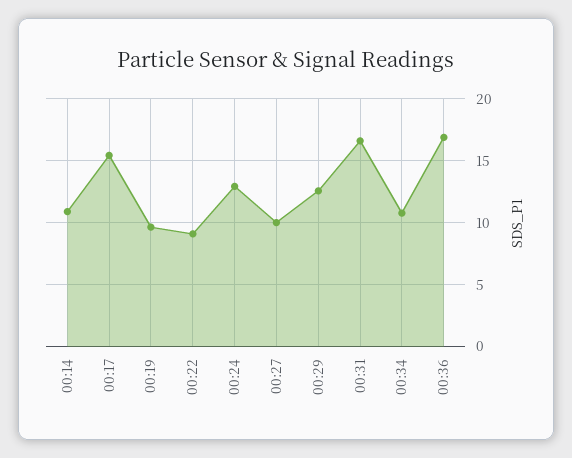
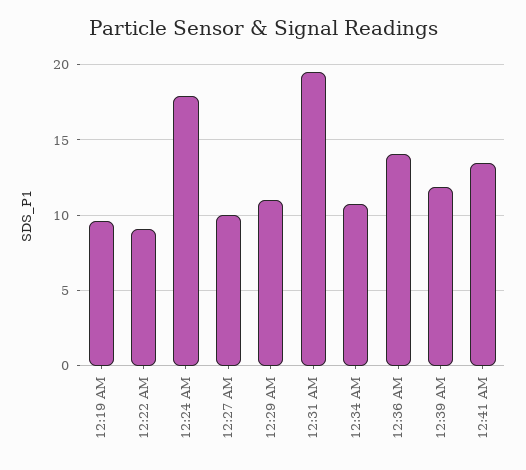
00:14: 11 -> none
00:17: 15.5 -> none
00:24: 13 -> 18
00:29: 12.5 -> 11
00:31: 16.5 -> 19.5
00:36: 17 -> 14
12:39 AM: none -> 12
12:41 AM: none -> 13.5

